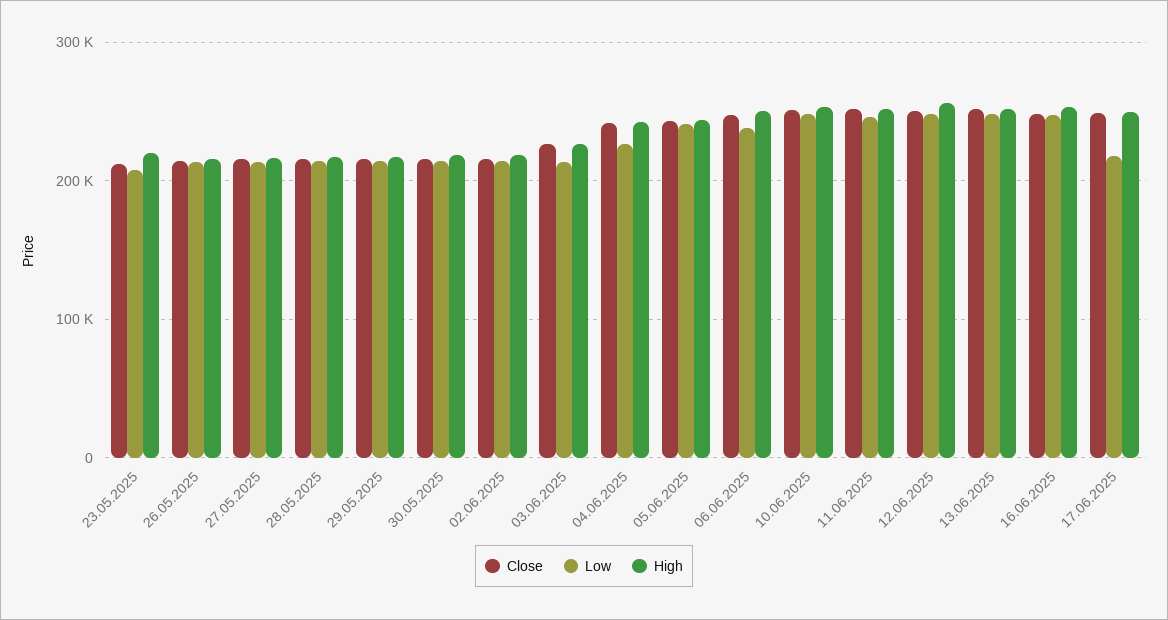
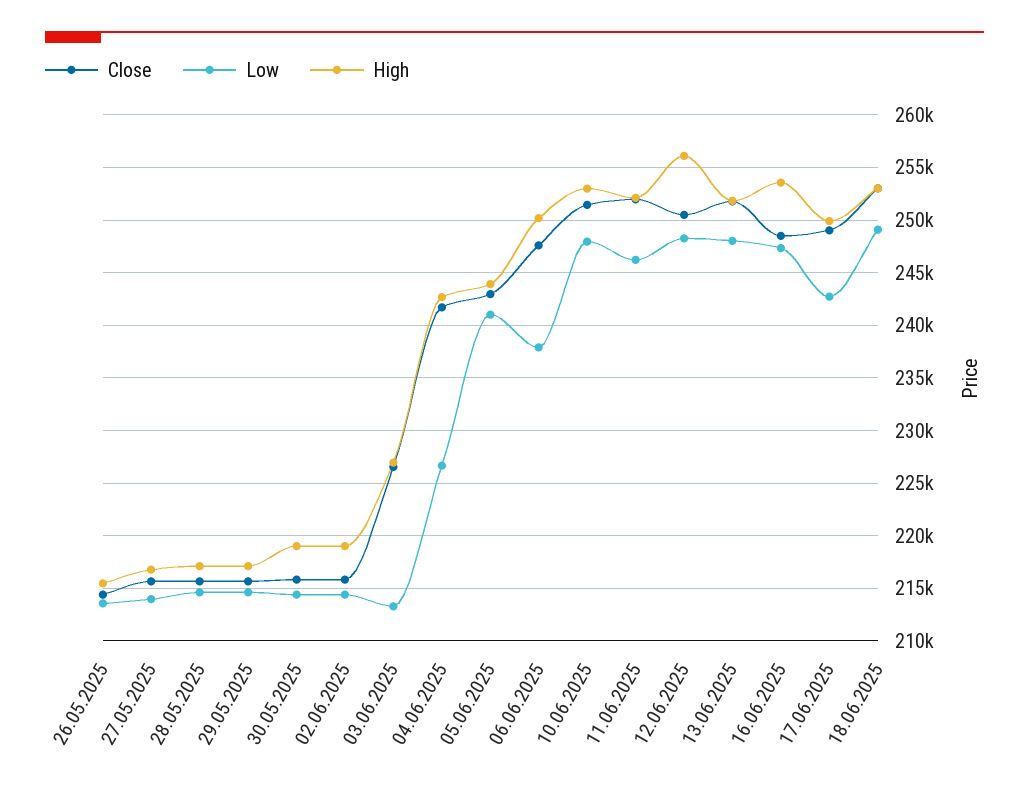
Close, 23.05.2025: 210000 -> none
Low, 23.05.2025: 210000 -> none
High, 23.05.2025: 220000 -> none
Low, 17.06.2025: 220000 -> 243000
Close, 18.06.2025: none -> 253000
Low, 18.06.2025: none -> 249000
High, 18.06.2025: none -> 253000

